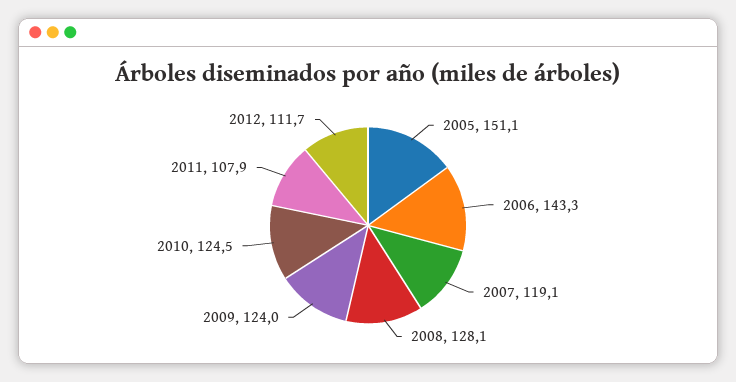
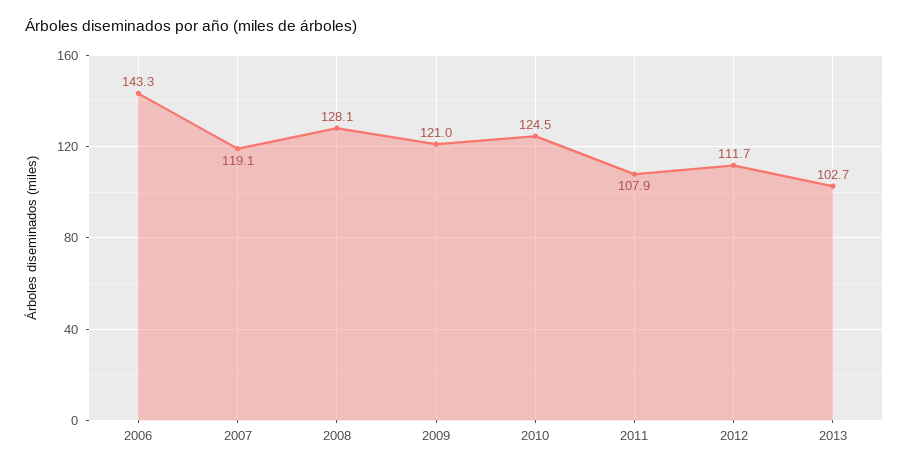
2005: 151.1 -> none
2009: 124 -> 121
2013: none -> 102.7

